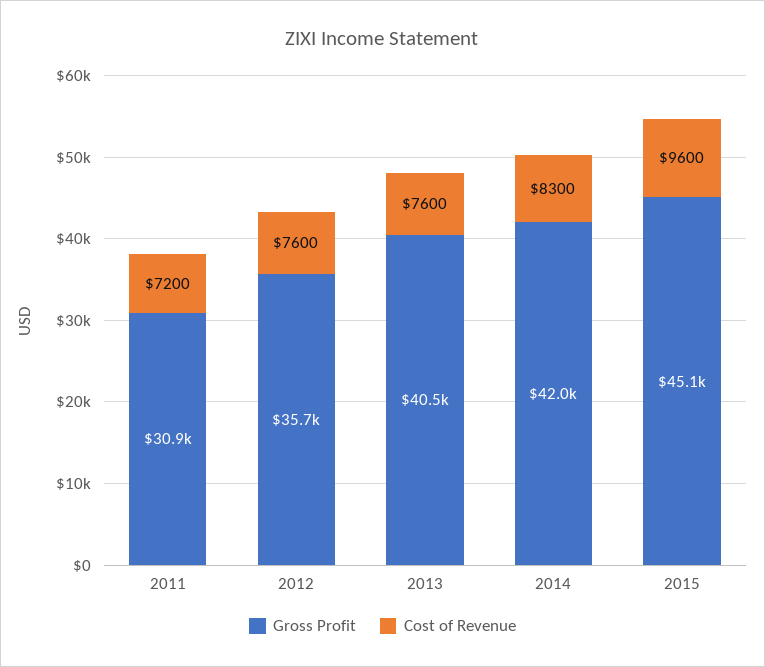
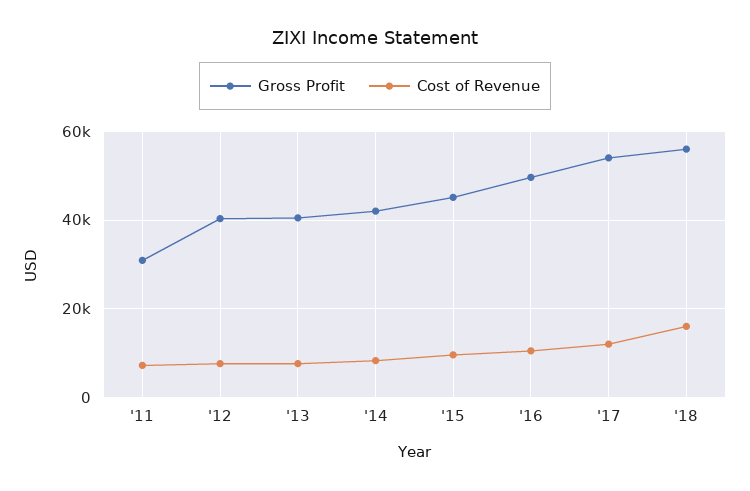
Gross Profit, 2012: 35700 -> 40000
Gross Profit, '16: none -> 50000
Cost of Revenue, '16: none -> 10000
Gross Profit, '17: none -> 54000
Cost of Revenue, '17: none -> 12000
Gross Profit, '18: none -> 56000
Cost of Revenue, '18: none -> 16000

